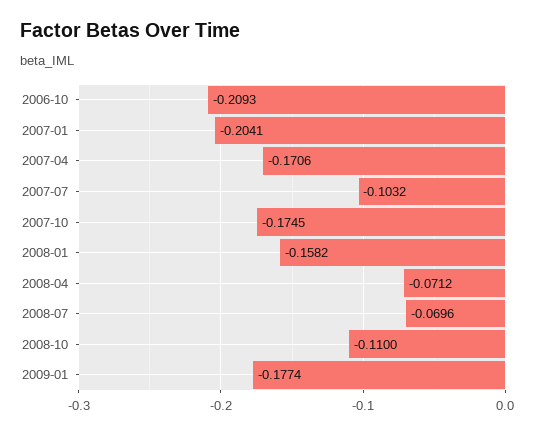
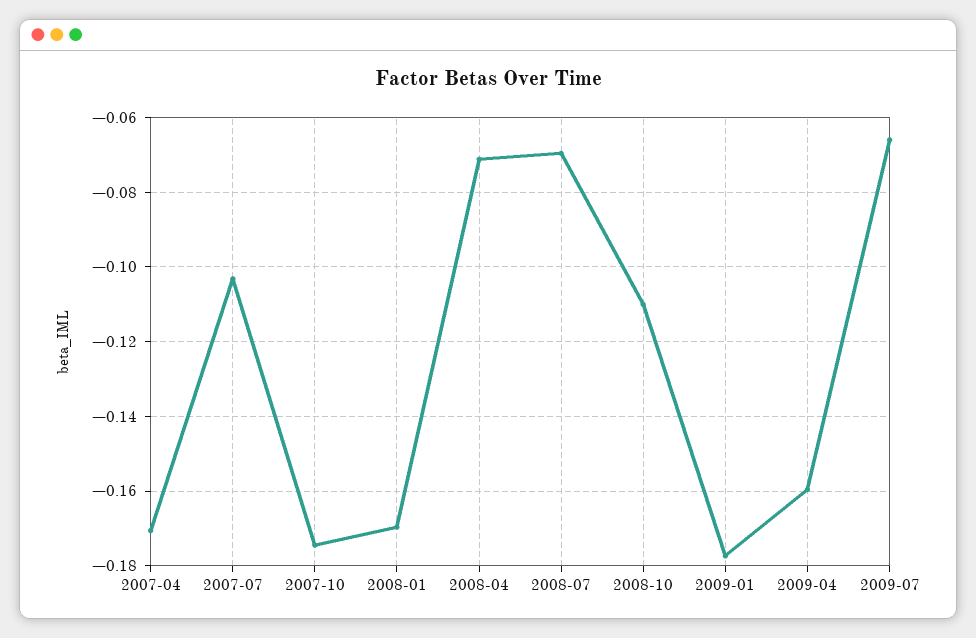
2006-10: -0.2093 -> none
2007-01: -0.2041 -> none
2008-01: -0.1582 -> -0.17
2009-04: none -> -0.16
2009-07: none -> -0.066

